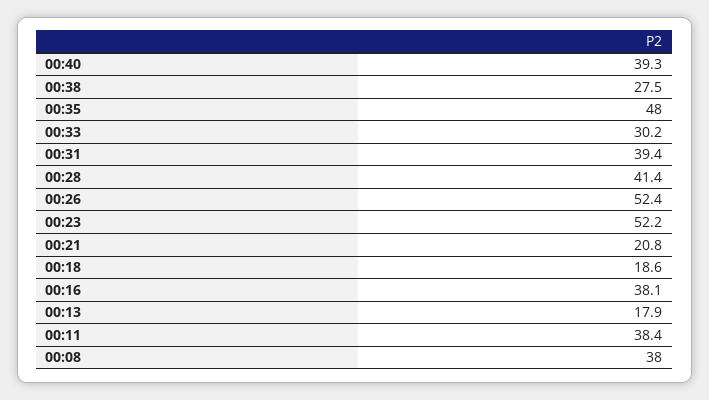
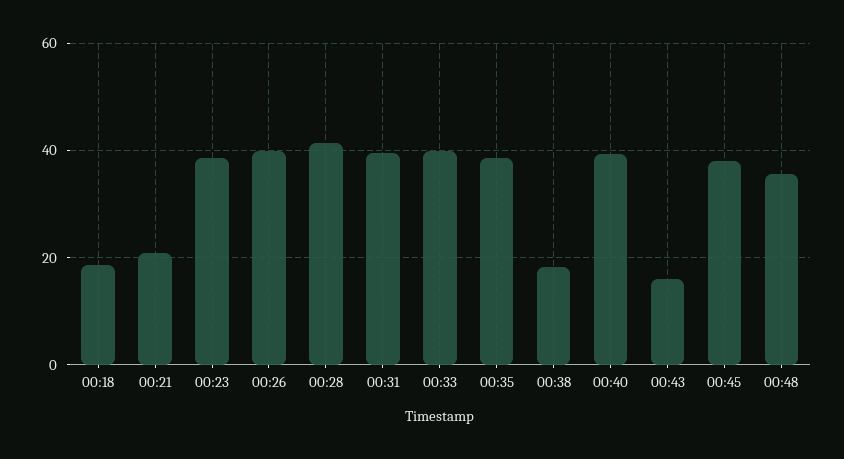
00:38: 27.5 -> 18
00:35: 48 -> 38
00:33: 30.2 -> 40
00:26: 52.4 -> 40
00:23: 52.2 -> 38
00:16: 38.1 -> none
00:13: 17.9 -> none
00:11: 38.4 -> none
00:08: 38 -> none
00:43: none -> 16
00:45: none -> 38
00:48: none -> 36

